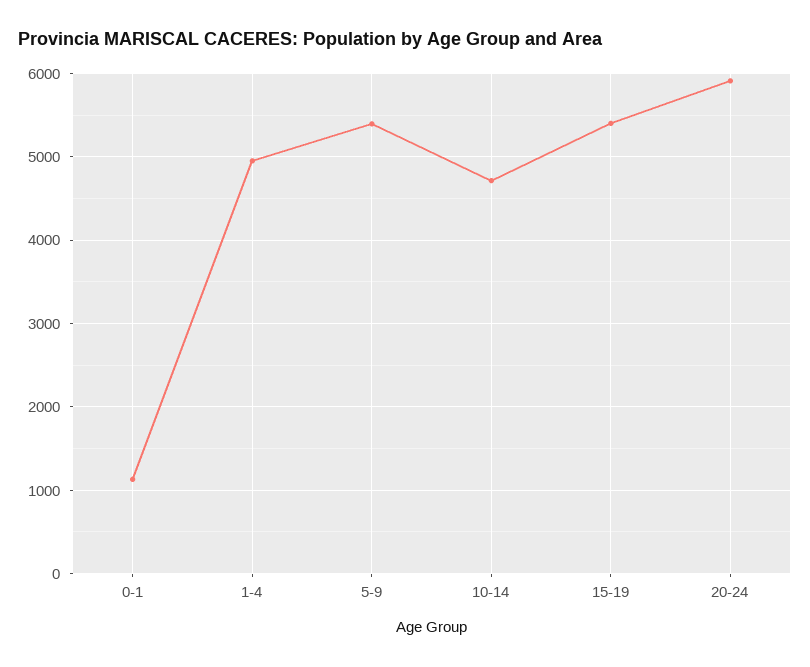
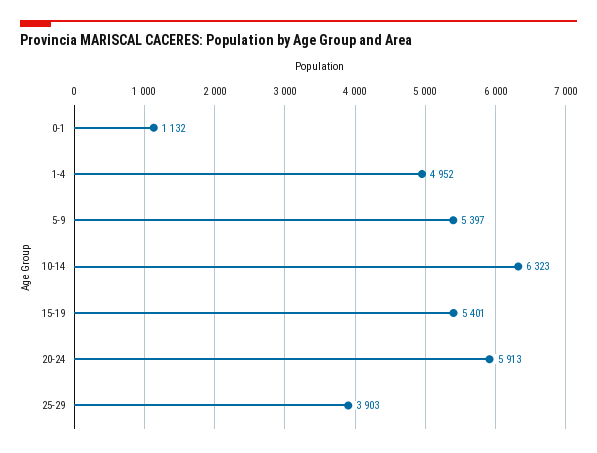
10-14: 4700 -> 6323
25-29: none -> 3903

